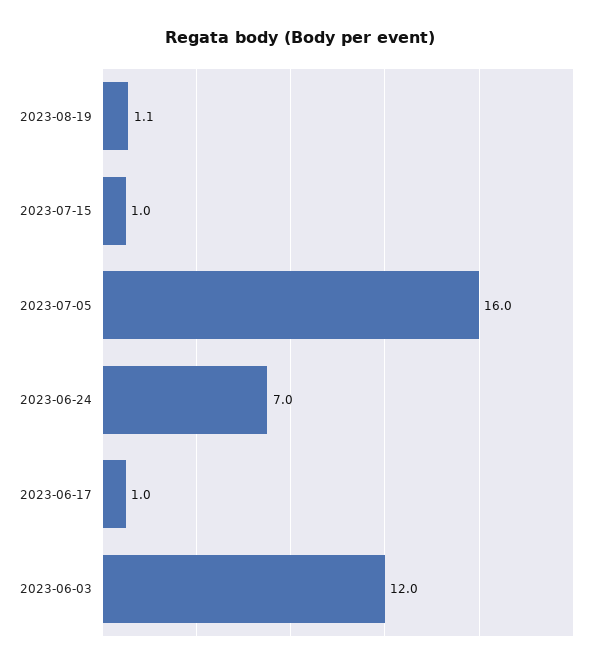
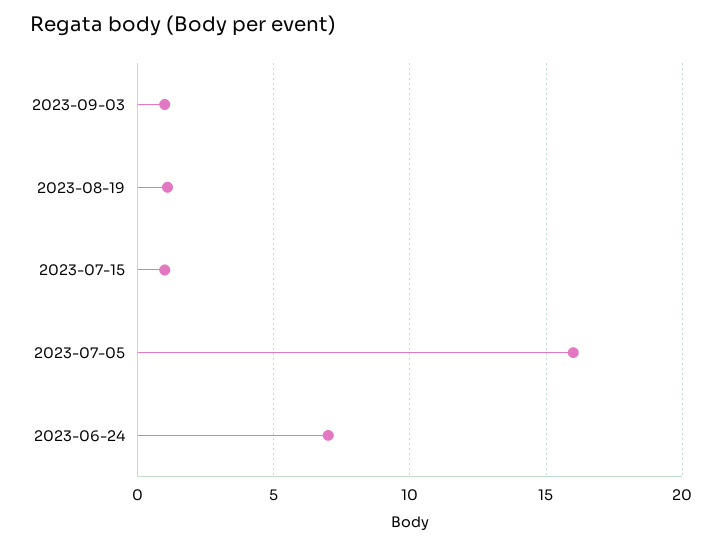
2023-06-17: 1 -> none
2023-06-03: 12 -> none
2023-09-03: none -> 1

